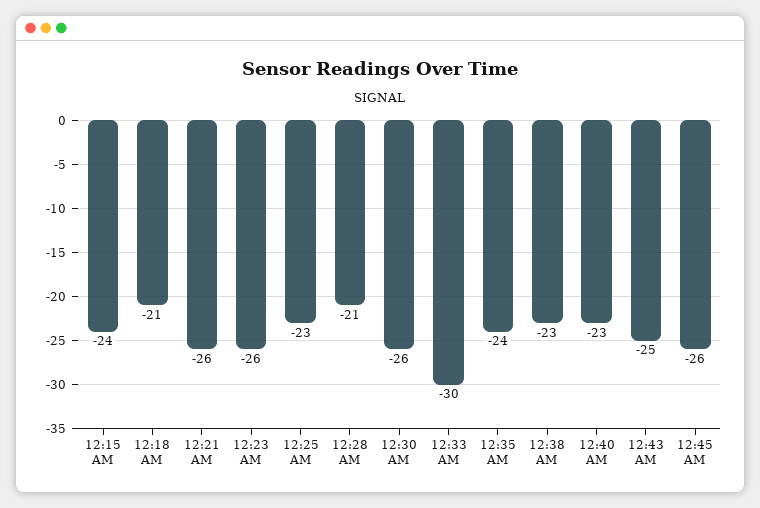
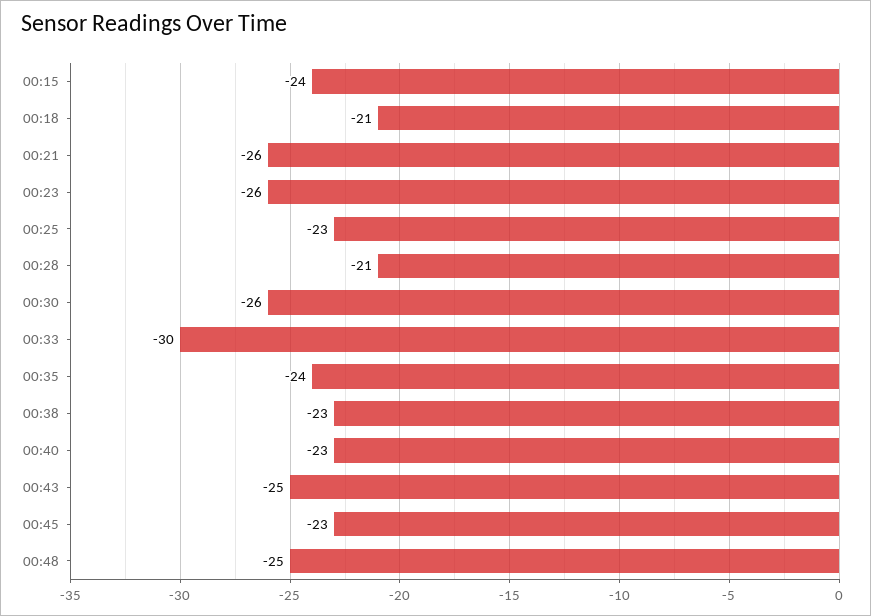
12:45 AM: -26 -> -23
00:48: none -> -25

